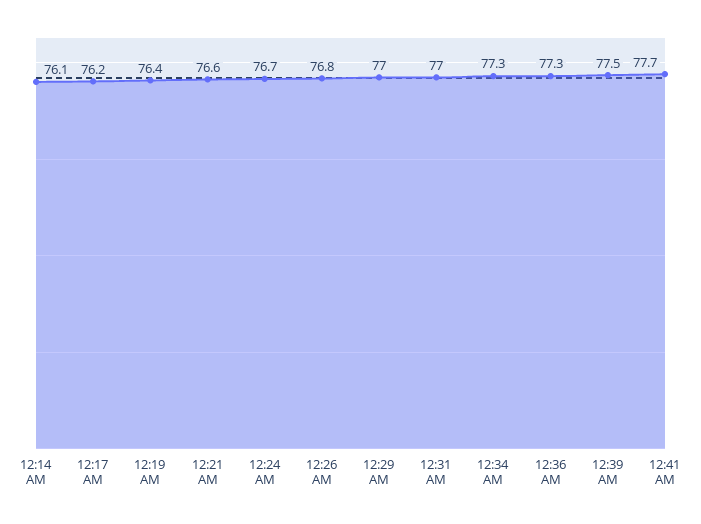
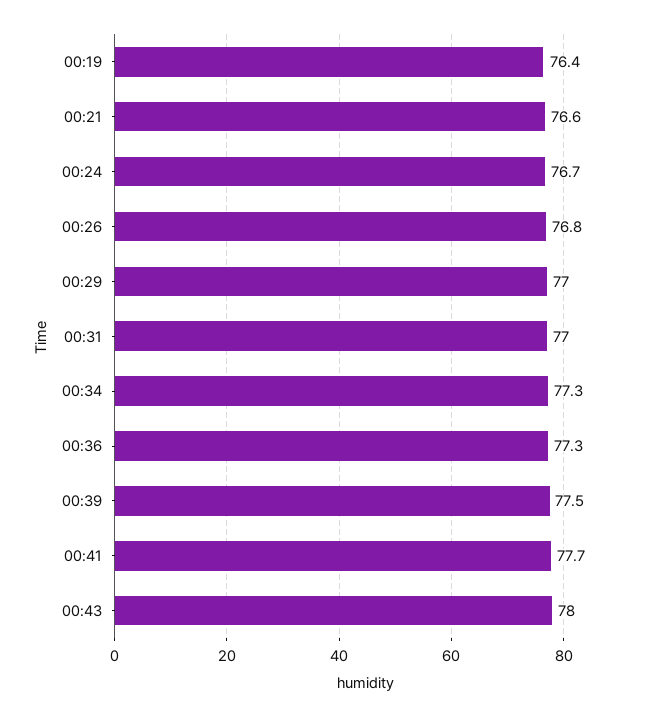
12:14 AM: 76.1 -> none
12:17 AM: 76.2 -> none
00:43: none -> 78

